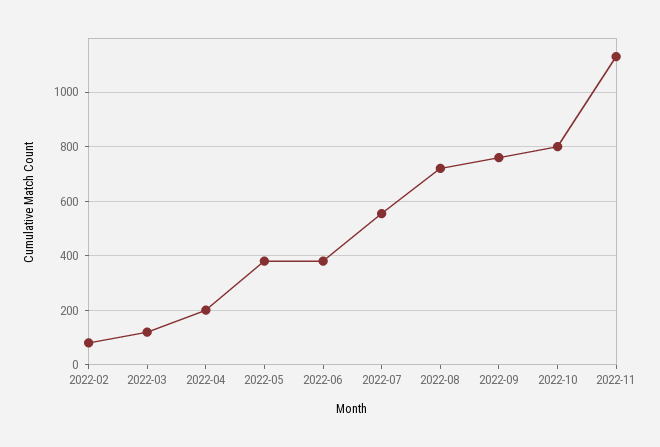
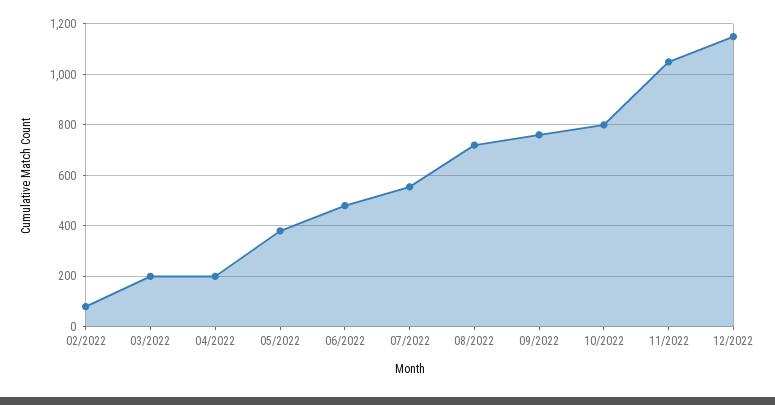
2022-03: 125 -> 200
2022-06: 375 -> 475
2022-11: 1125 -> 1050
12/2022: none -> 1150

